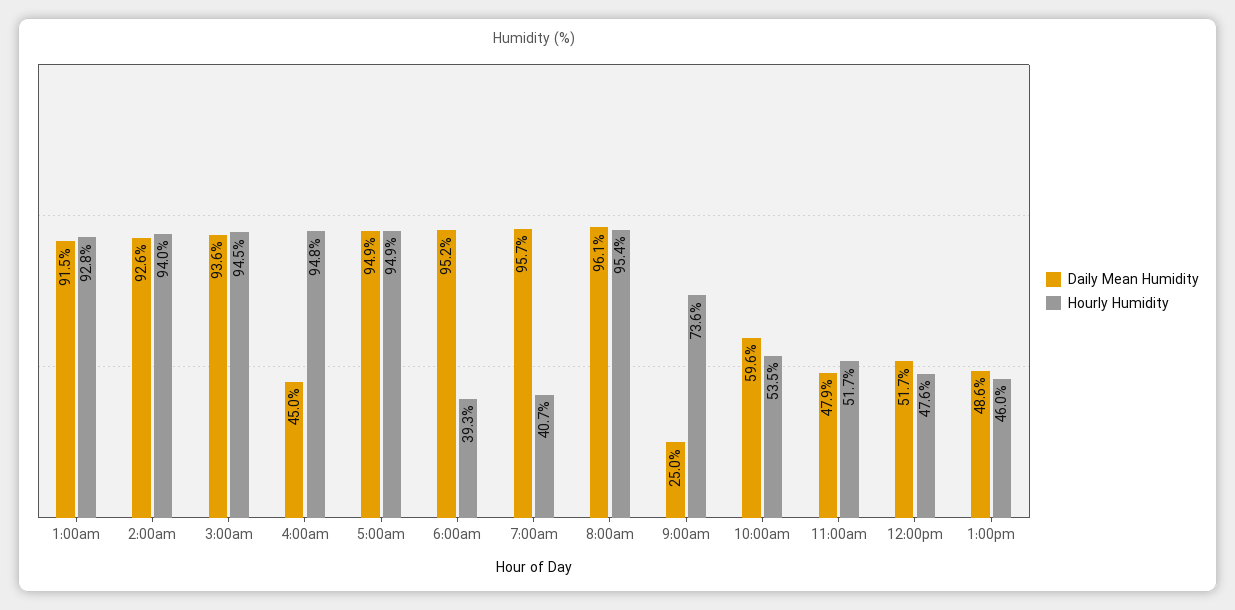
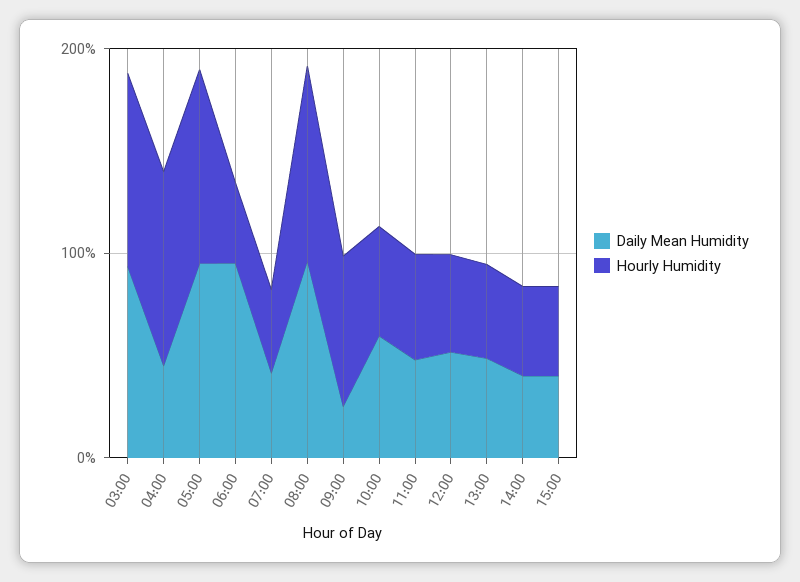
Daily Mean Humidity, 1:00am: 91.5 -> none
Hourly Humidity, 1:00am: 92.8 -> none
Daily Mean Humidity, 2:00am: 92.6 -> none
Hourly Humidity, 2:00am: 94 -> none
Daily Mean Humidity, 7:00am: 95.7 -> 40
Daily Mean Humidity, 14:00: none -> 40
Hourly Humidity, 14:00: none -> 40
Daily Mean Humidity, 15:00: none -> 40
Hourly Humidity, 15:00: none -> 40

